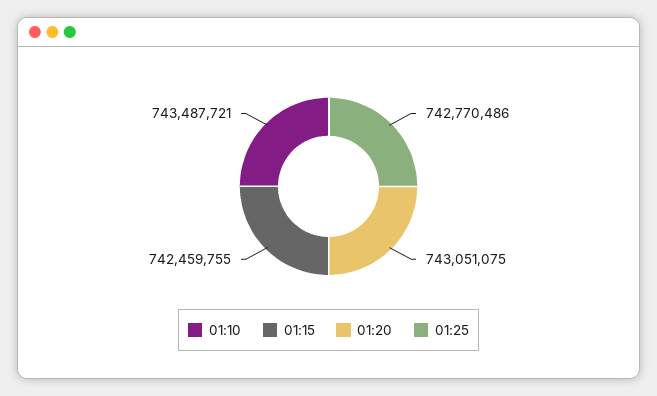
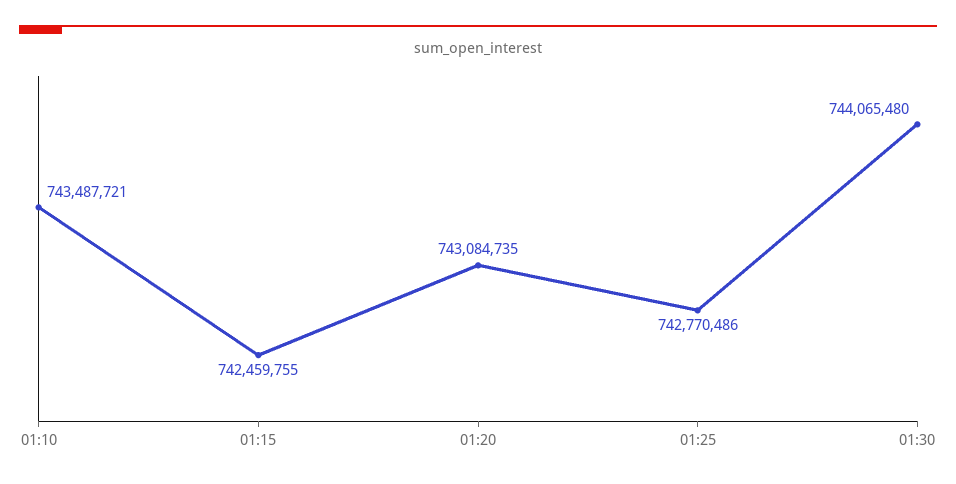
01:20: 743051075 -> 743084735
01:30: none -> 744065480

